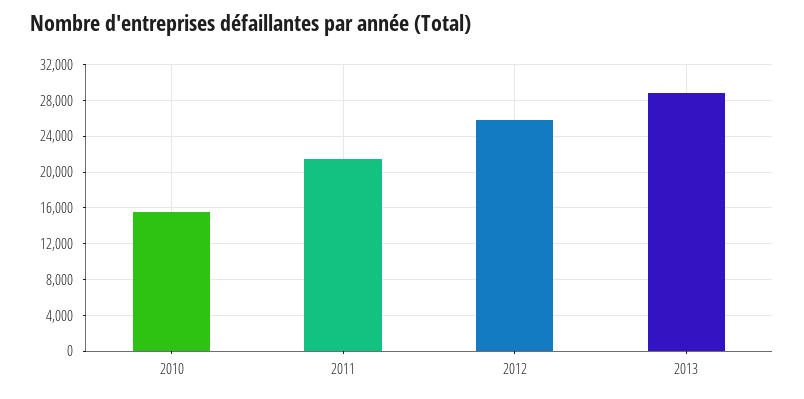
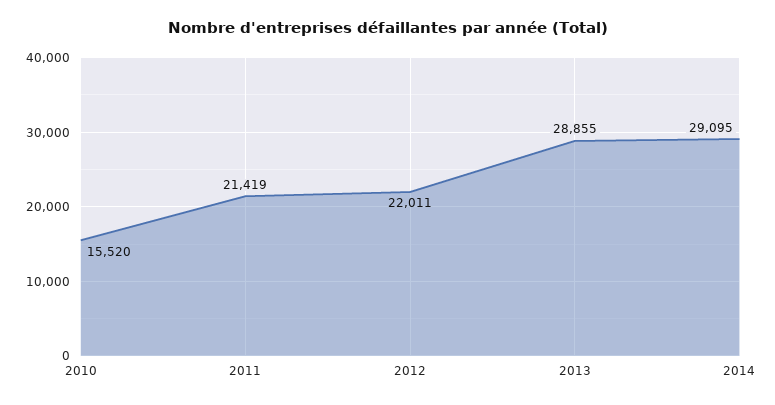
2012: 26000 -> 22011
2014: none -> 29095

